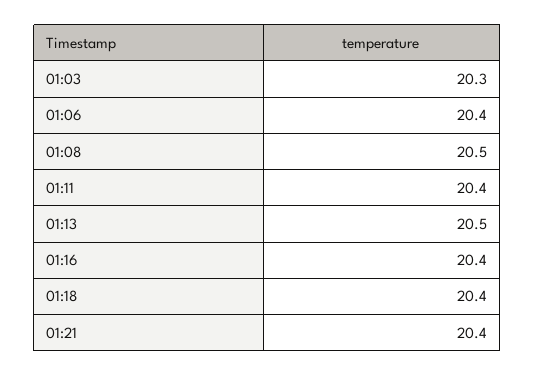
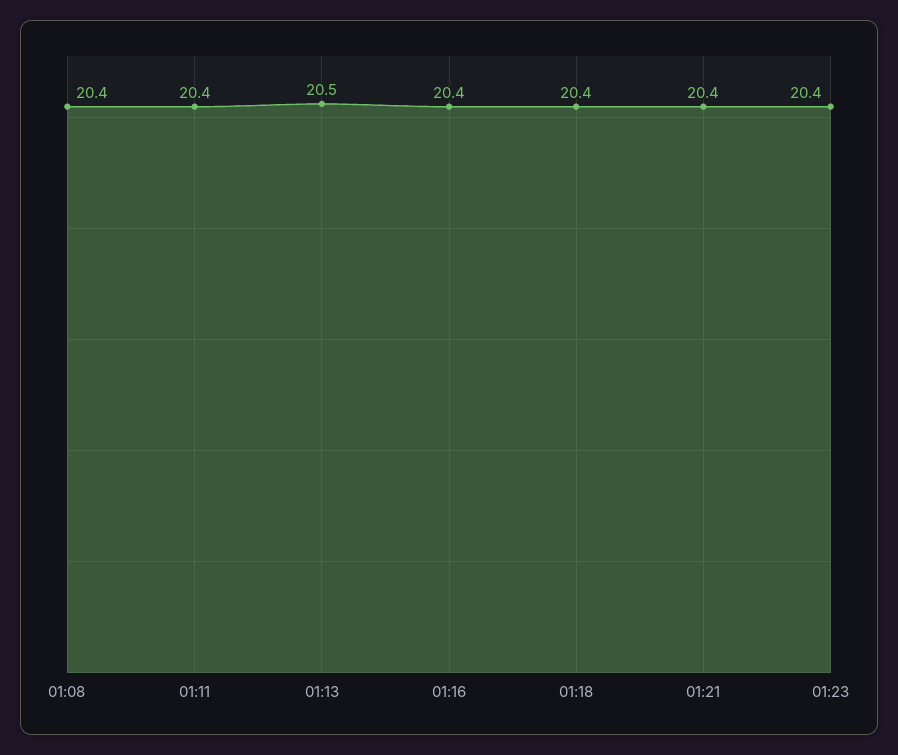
01:03: 20.3 -> none
01:06: 20.4 -> none
01:08: 20.5 -> 20.4
01:23: none -> 20.4

